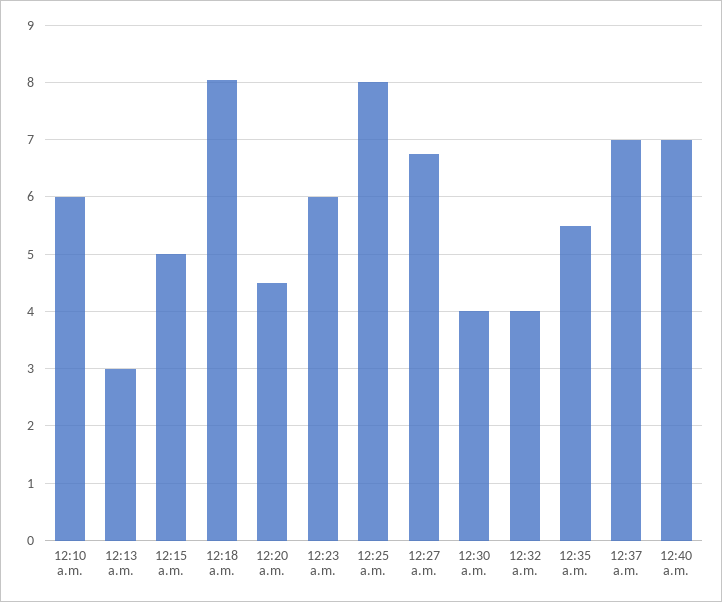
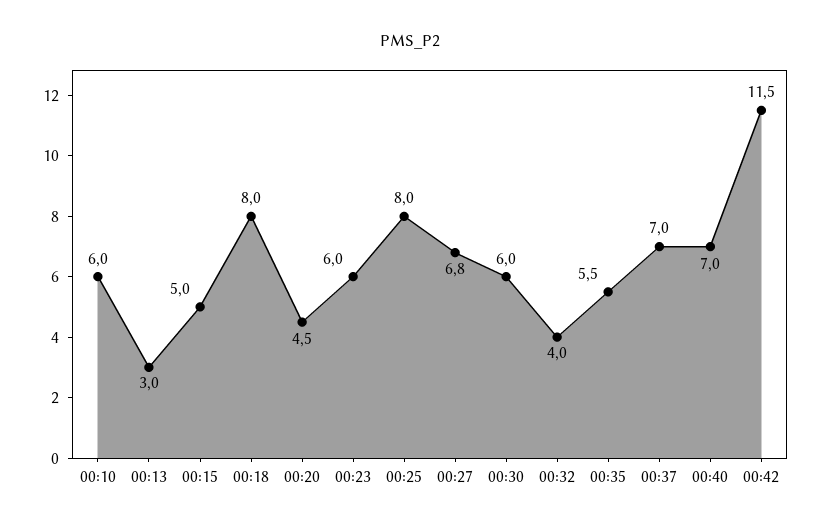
12:30 a.m.: 4 -> 6
00:42: none -> 11.5

